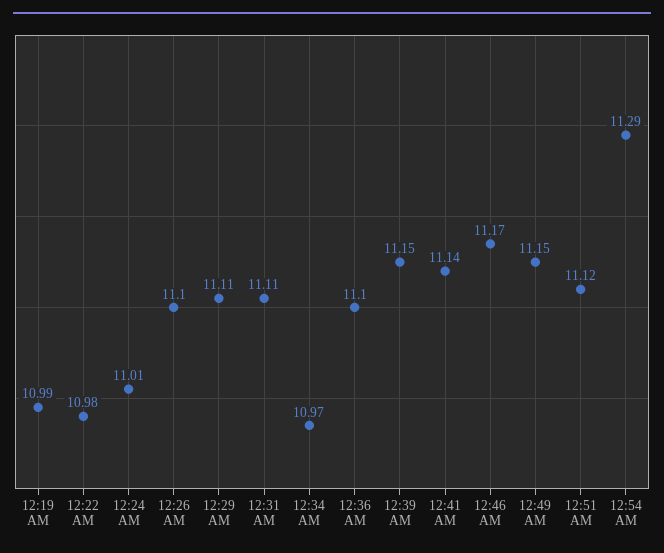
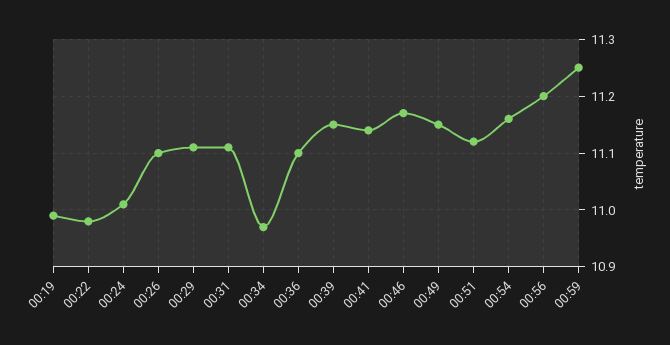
12:54 AM: 11.29 -> 11.15
00:56: none -> 11.2
00:59: none -> 11.25

